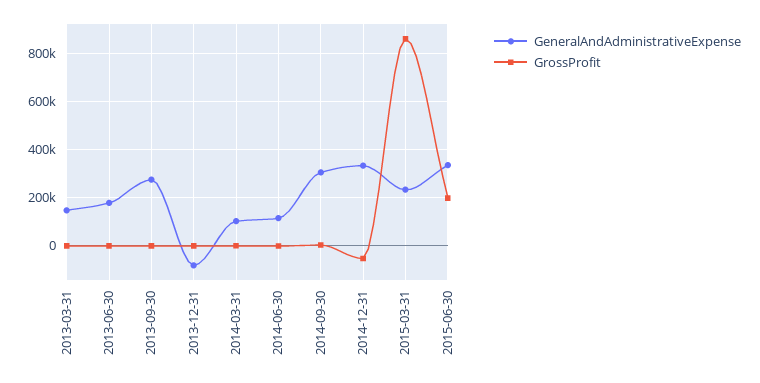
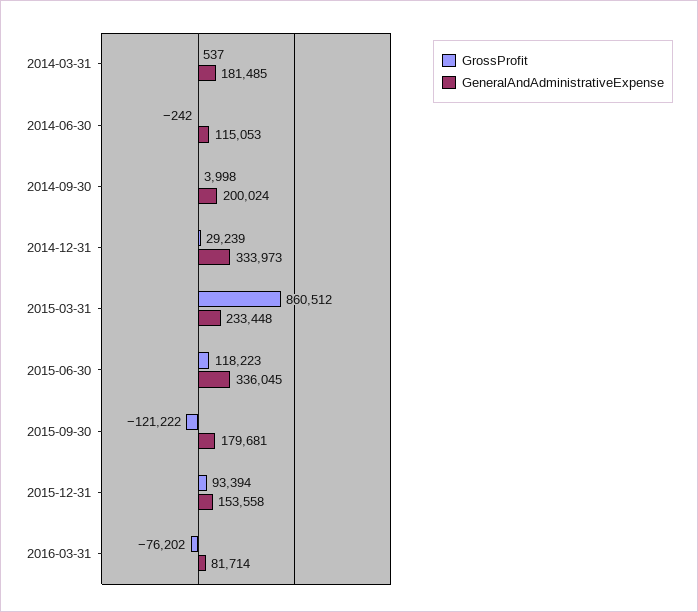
GeneralAndAdministrativeExpense, 2013-03-31: 150000 -> none
GrossProfit, 2013-03-31: 0 -> none
GeneralAndAdministrativeExpense, 2013-06-30: 175000 -> none
GrossProfit, 2013-06-30: 0 -> none
GeneralAndAdministrativeExpense, 2013-09-30: 275000 -> none
GrossProfit, 2013-09-30: 0 -> none
GeneralAndAdministrativeExpense, 2013-12-31: -75000 -> none
GrossProfit, 2013-12-31: 0 -> none
GeneralAndAdministrativeExpense, 2014-03-31: 100000 -> 181485
GeneralAndAdministrativeExpense, 2014-09-30: 300000 -> 200024
GrossProfit, 2014-12-31: -50000 -> 29239
GrossProfit, 2015-06-30: 200000 -> 118223
GrossProfit, 2015-09-30: none -> -121222
GeneralAndAdministrativeExpense, 2015-09-30: none -> 179681
GrossProfit, 2015-12-31: none -> 93394
GeneralAndAdministrativeExpense, 2015-12-31: none -> 153558
GrossProfit, 2016-03-31: none -> -76202
GeneralAndAdministrativeExpense, 2016-03-31: none -> 81714

